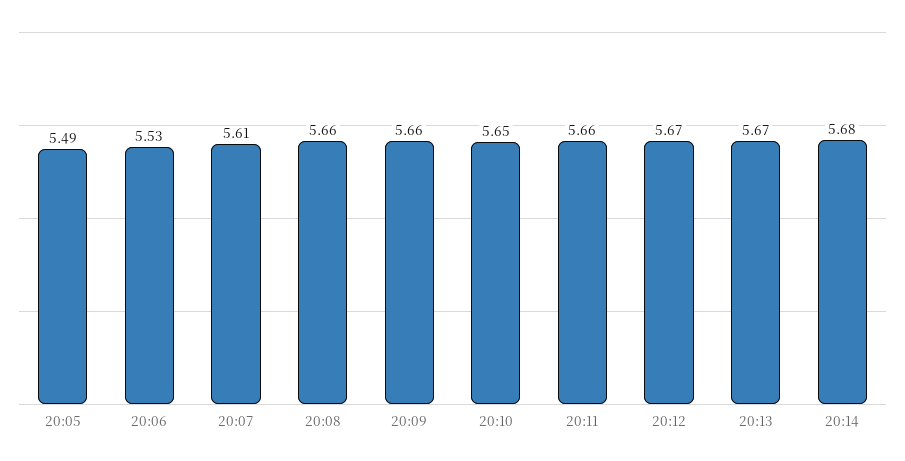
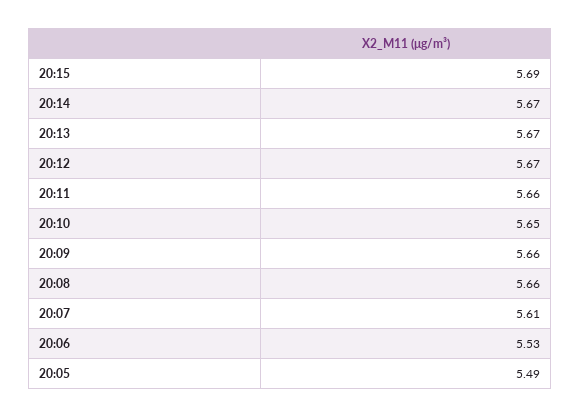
20:14: 5.68 -> 5.67
20:15: none -> 5.69

